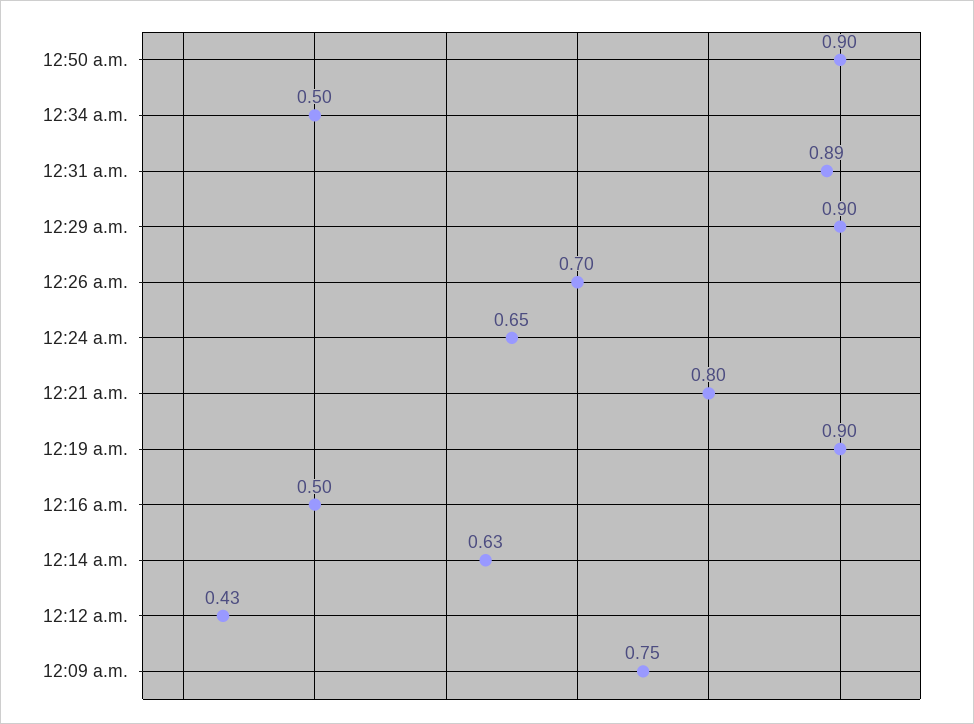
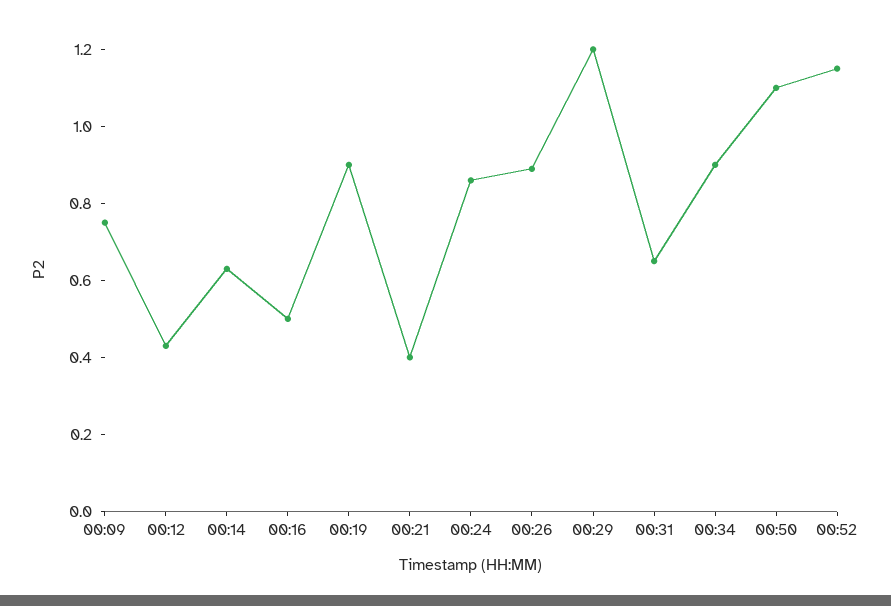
12:50 a.m.: 0.9 -> 1.1
12:34 a.m.: 0.5 -> 0.9
12:31 a.m.: 0.89 -> 0.65
12:29 a.m.: 0.9 -> 1.2
12:26 a.m.: 0.7 -> 0.9
12:24 a.m.: 0.65 -> 0.85
12:21 a.m.: 0.8 -> 0.4
00:52: none -> 1.15

